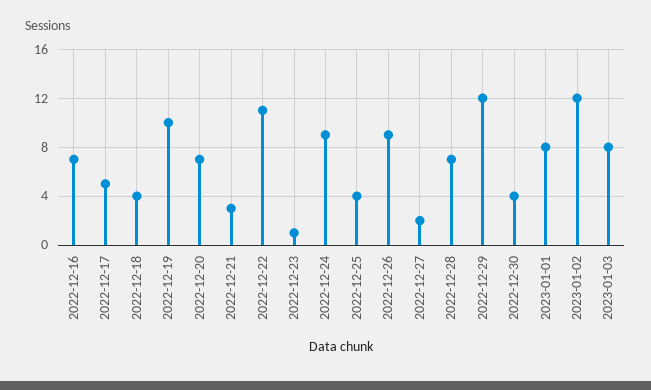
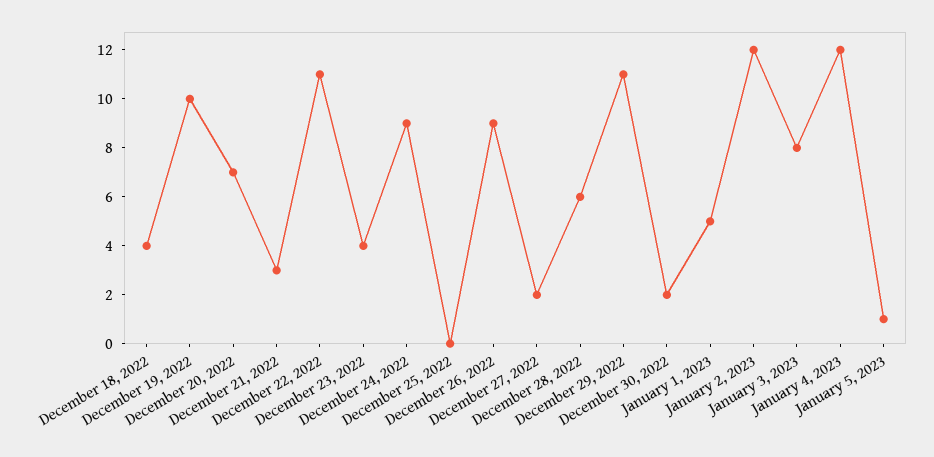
2022-12-16: 7 -> none
2022-12-17: 5 -> none
2022-12-23: 1 -> 4
2022-12-25: 4 -> 0
2022-12-28: 7 -> 6
2022-12-29: 12 -> 11
2022-12-30: 4 -> 2
2023-01-01: 8 -> 5
January 4, 2023: none -> 12
January 5, 2023: none -> 1

